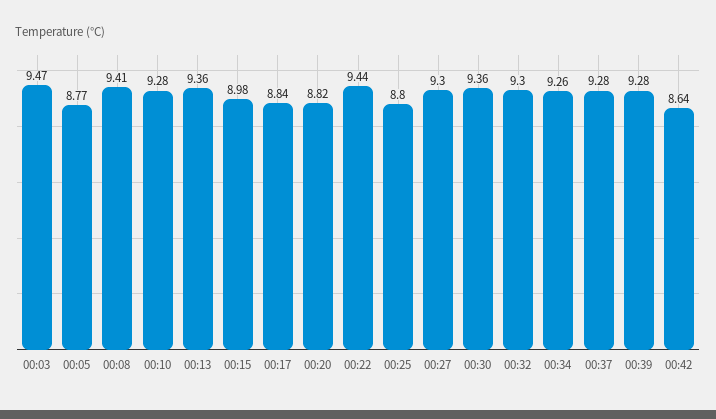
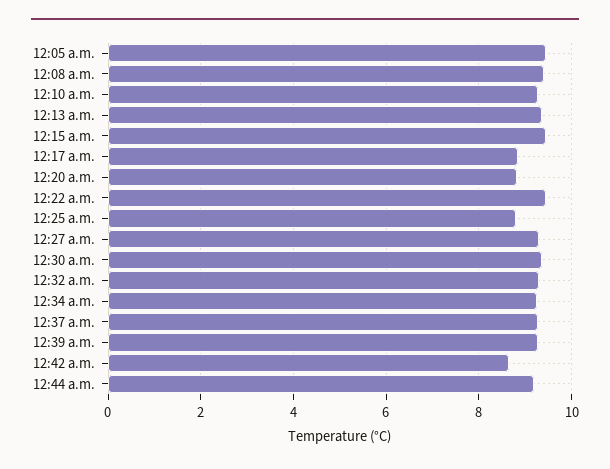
00:03: 9.47 -> none
00:05: 8.77 -> 9.4
00:15: 8.98 -> 9.4
12:44 a.m.: none -> 9.2

